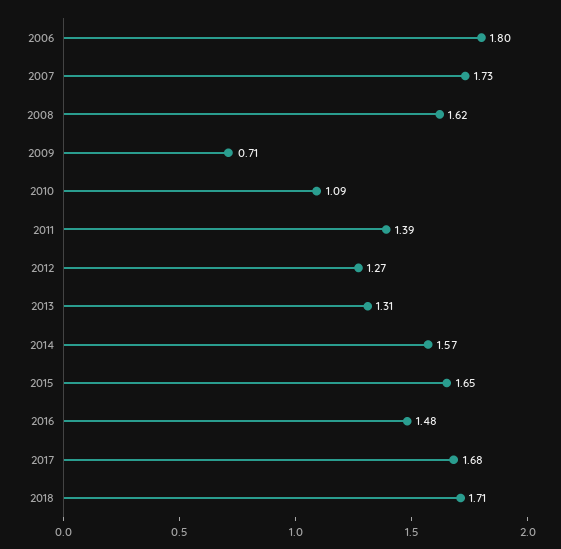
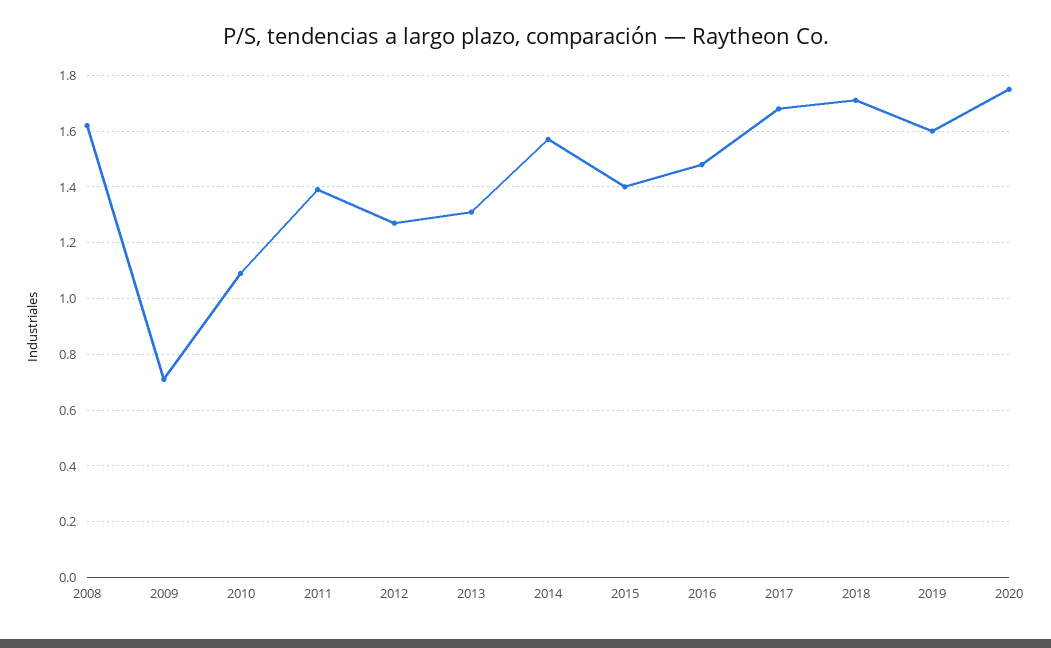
2006: 1.8 -> none
2007: 1.73 -> none
2015: 1.65 -> 1.4
2019: none -> 1.6
2020: none -> 1.75

